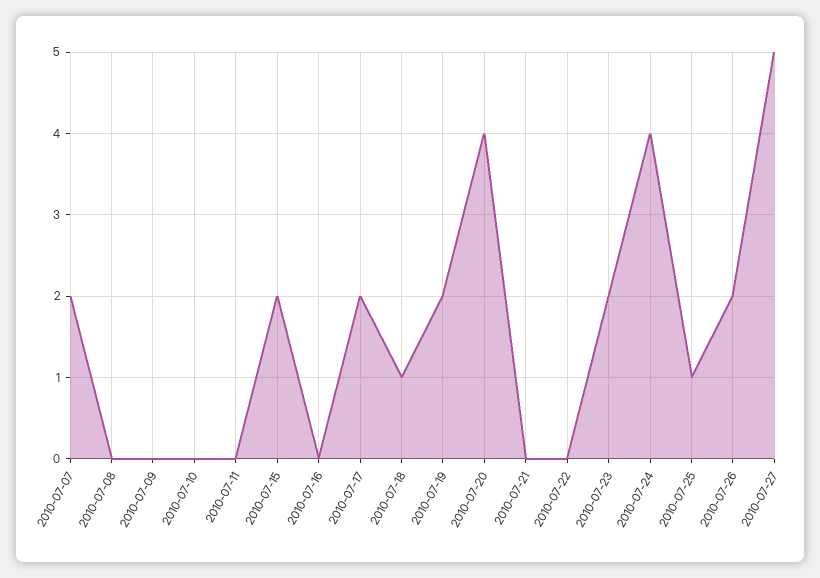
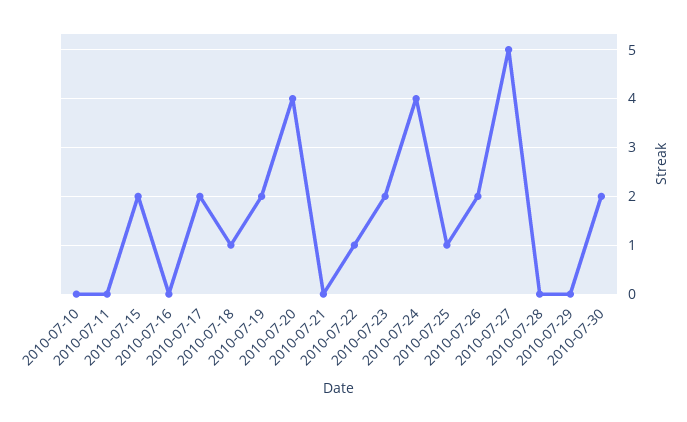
2010-07-07: 2 -> none
2010-07-08: 0 -> none
2010-07-09: 0 -> none
2010-07-22: 0 -> 1
2010-07-28: none -> 0
2010-07-29: none -> 0
2010-07-30: none -> 2

